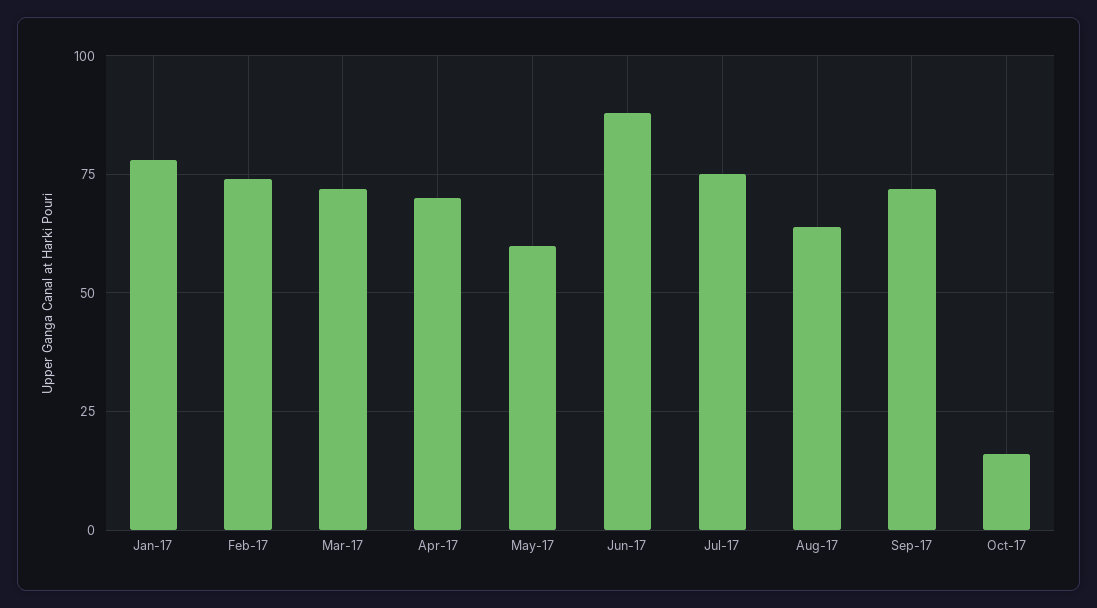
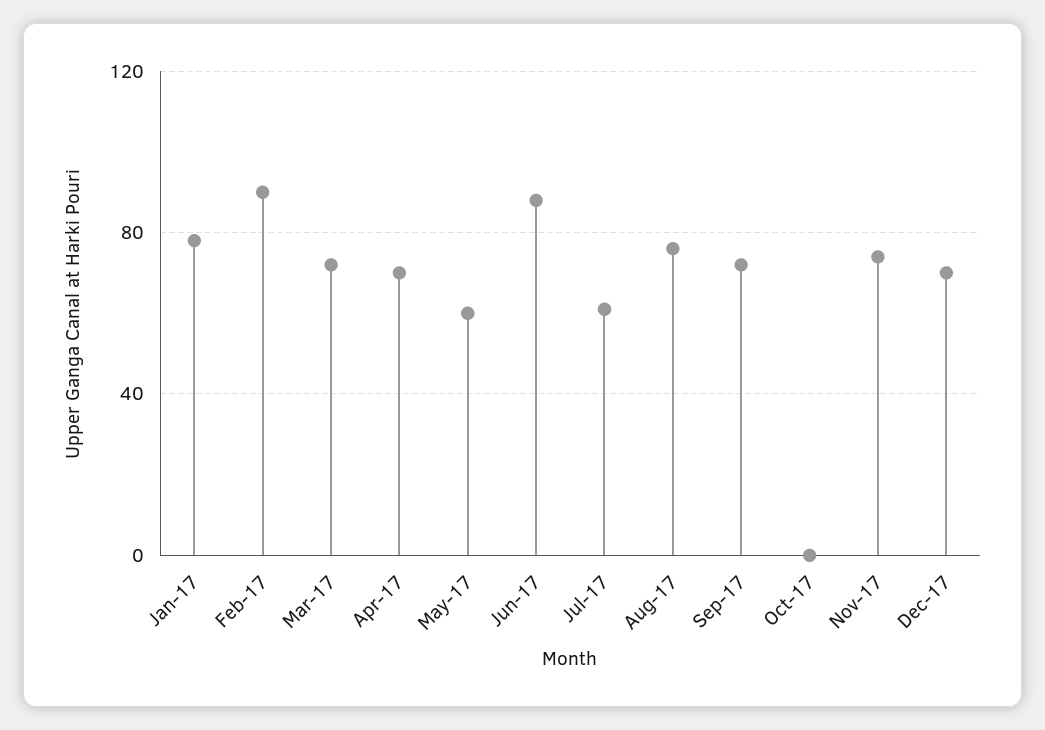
Feb-17: 75 -> 90
Jul-17: 75 -> 60
Aug-17: 65 -> 75
Oct-17: 15 -> 0
Nov-17: none -> 75
Dec-17: none -> 70

